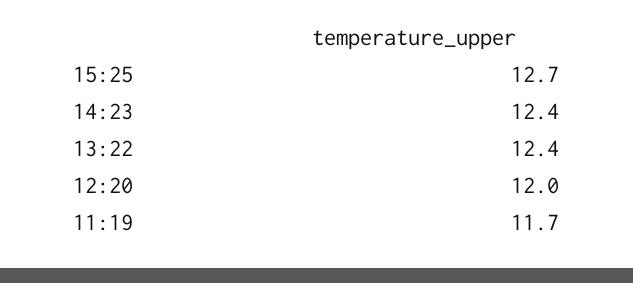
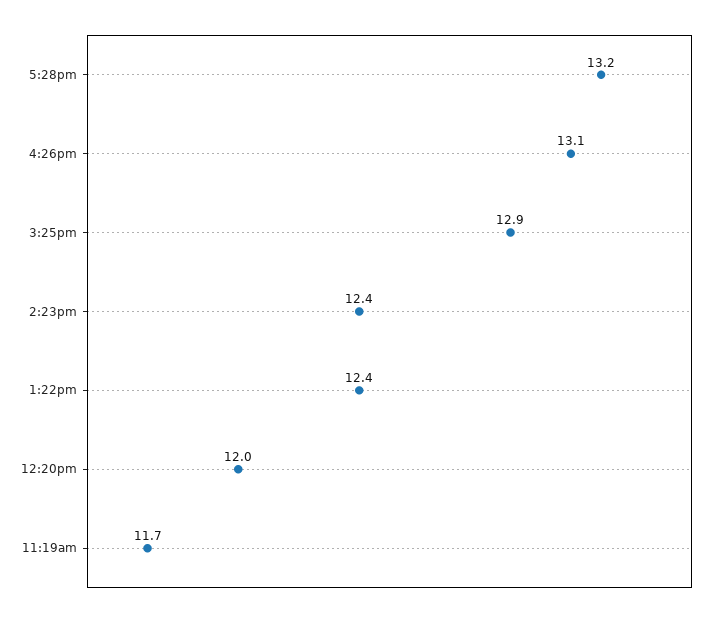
15:25: 12.7 -> 12.9
5:28pm: none -> 13.2
4:26pm: none -> 13.1

